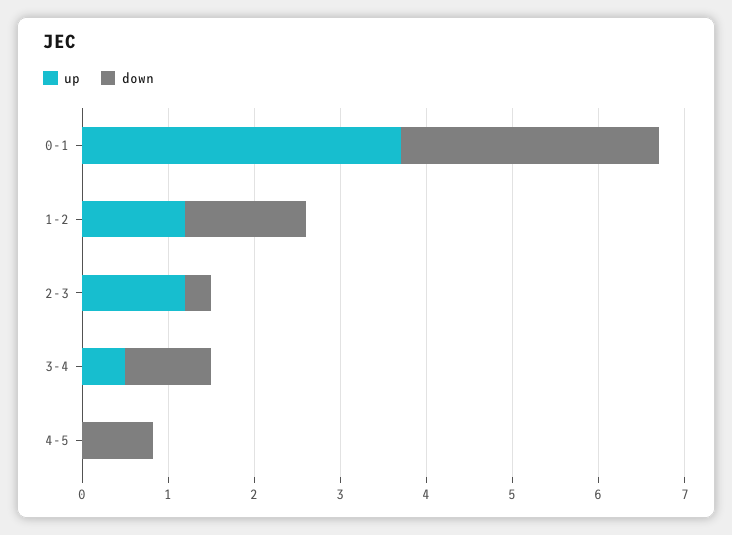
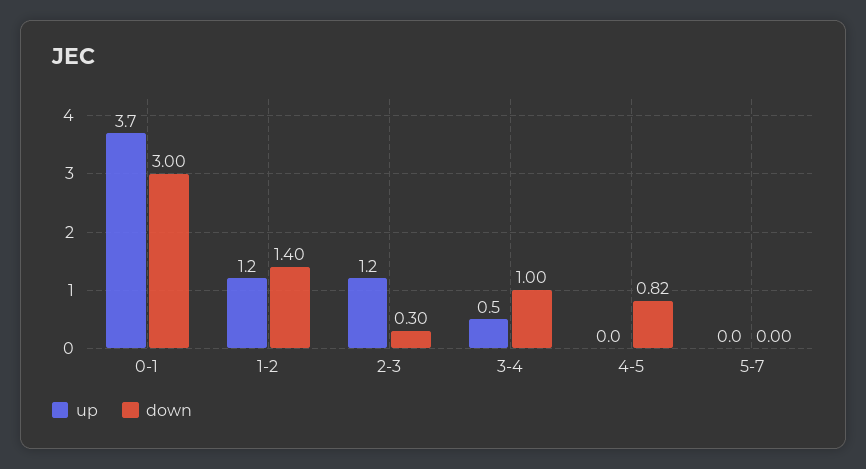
up, 5-7: none -> 0
down, 5-7: none -> 0

